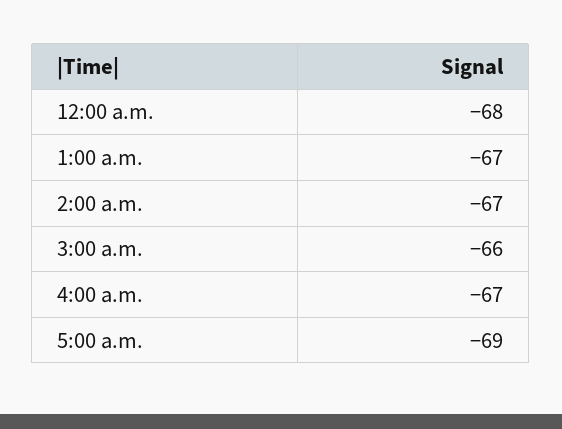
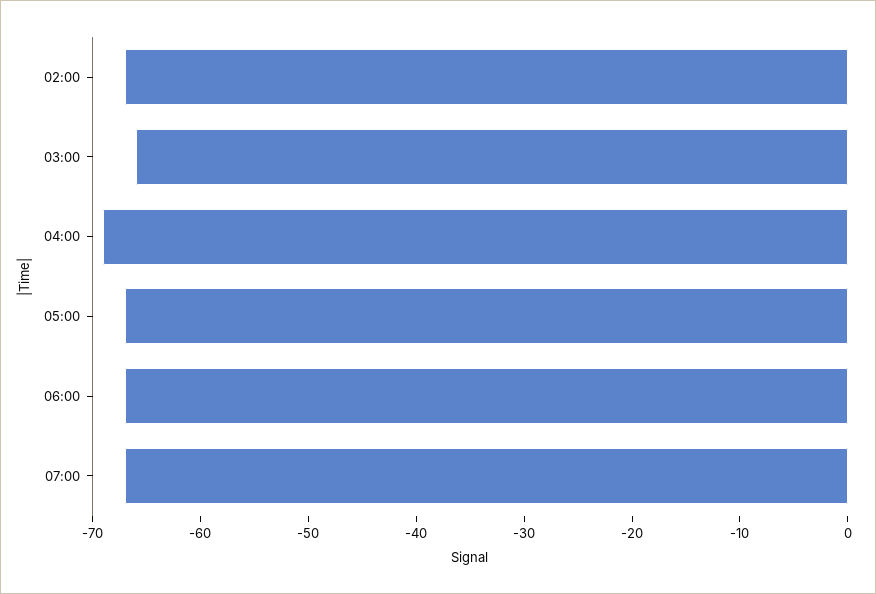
12:00 a.m.: -68 -> none
1:00 a.m.: -67 -> none
4:00 a.m.: -67 -> -69
5:00 a.m.: -69 -> -67
06:00: none -> -67
07:00: none -> -67

